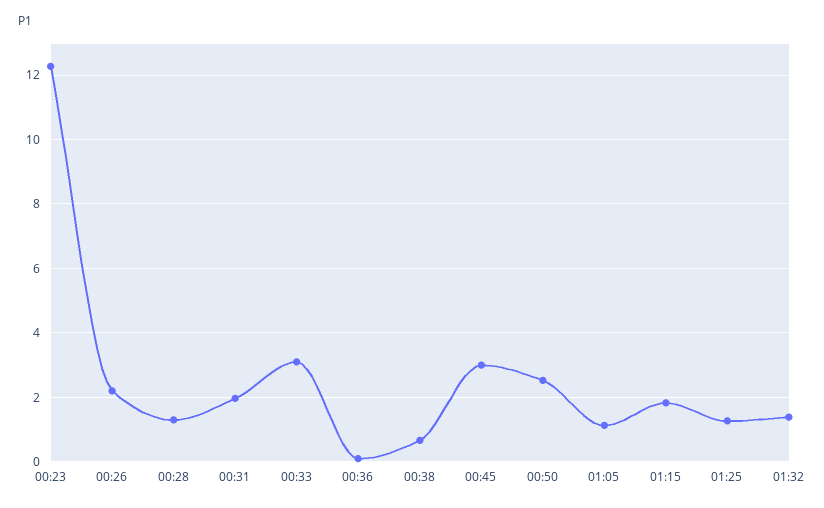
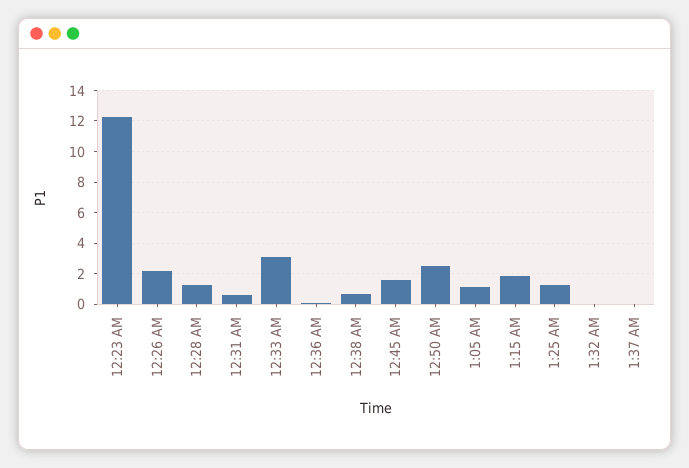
00:31: 2 -> 0.5
00:45: 3 -> 1.5
01:32: 1.4 -> 0
1:37 AM: none -> 0

